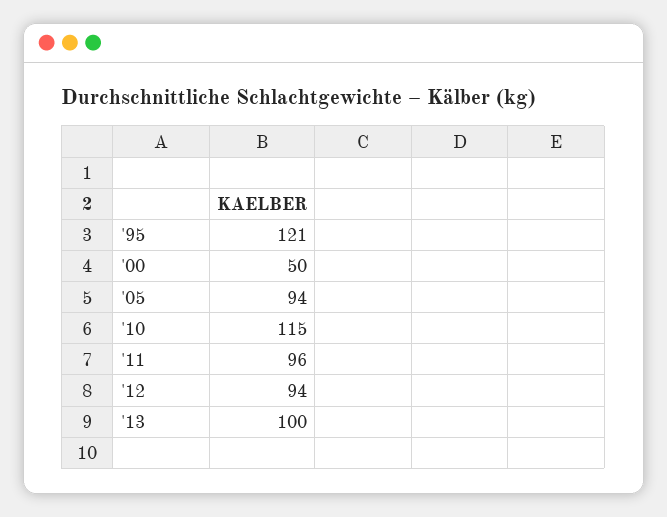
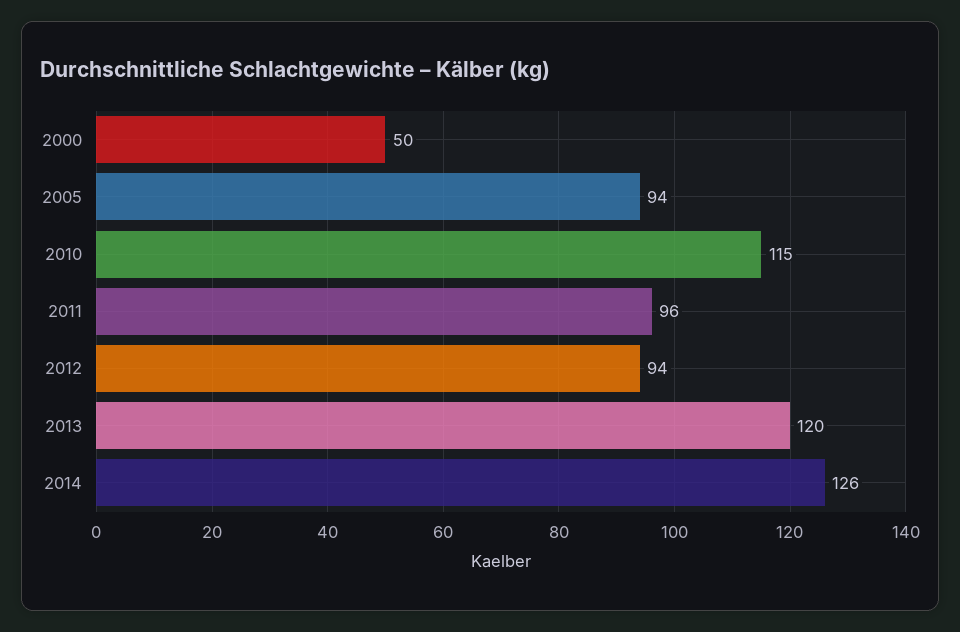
'95: 121 -> none
'13: 100 -> 120
2014: none -> 126

